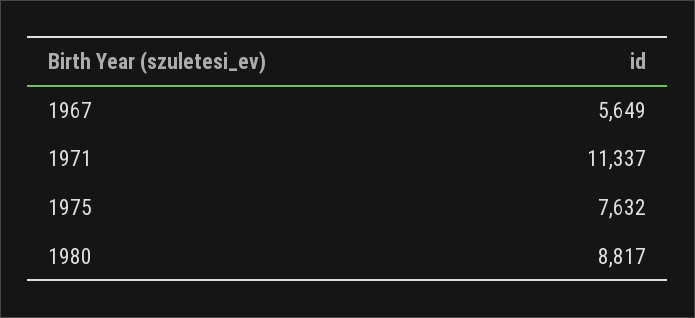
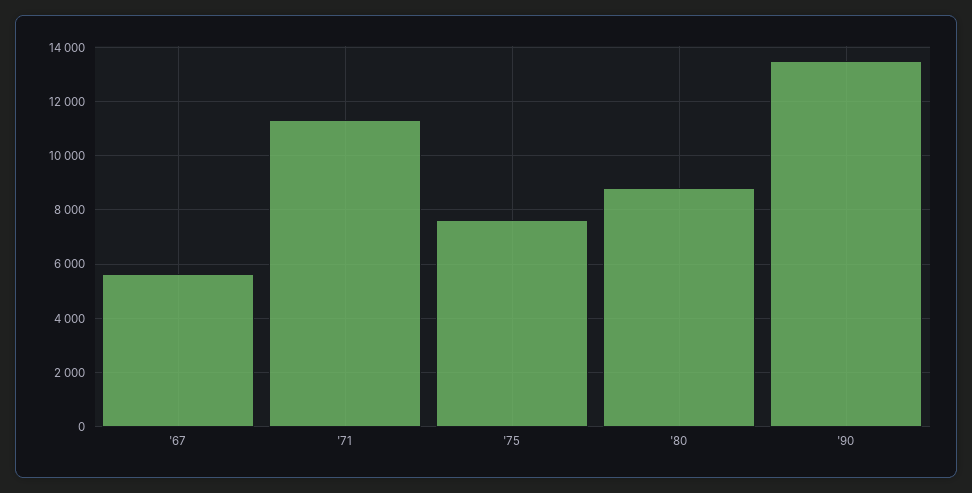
'90: none -> 13500

